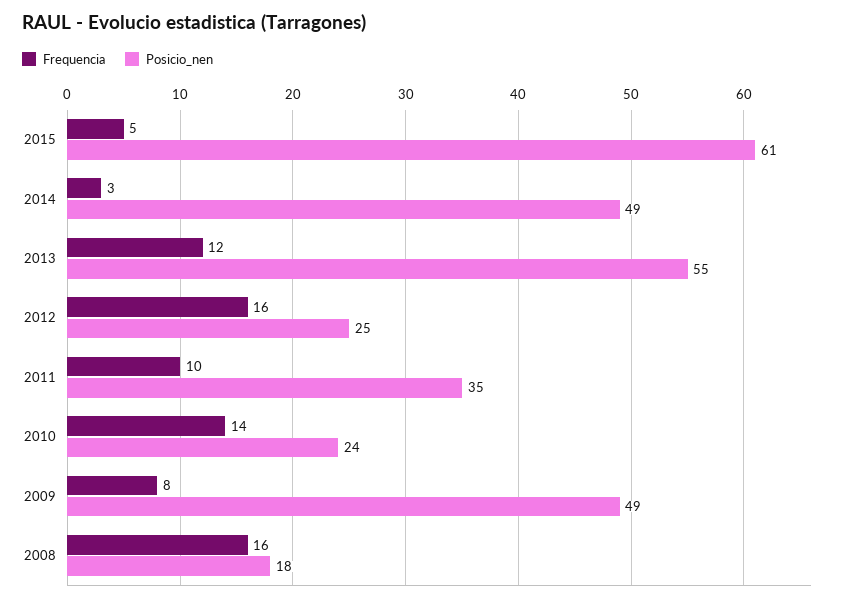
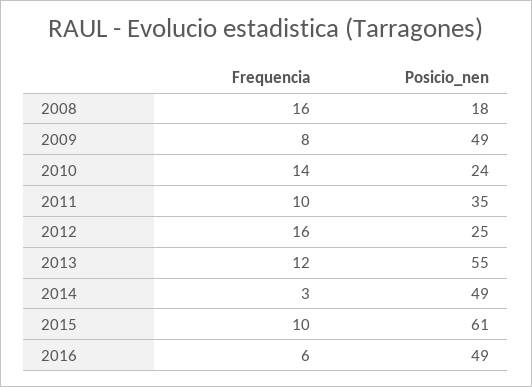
Frequencia, 2015: 5 -> 10
Frequencia, 2016: none -> 6
Posicio_nen, 2016: none -> 49

